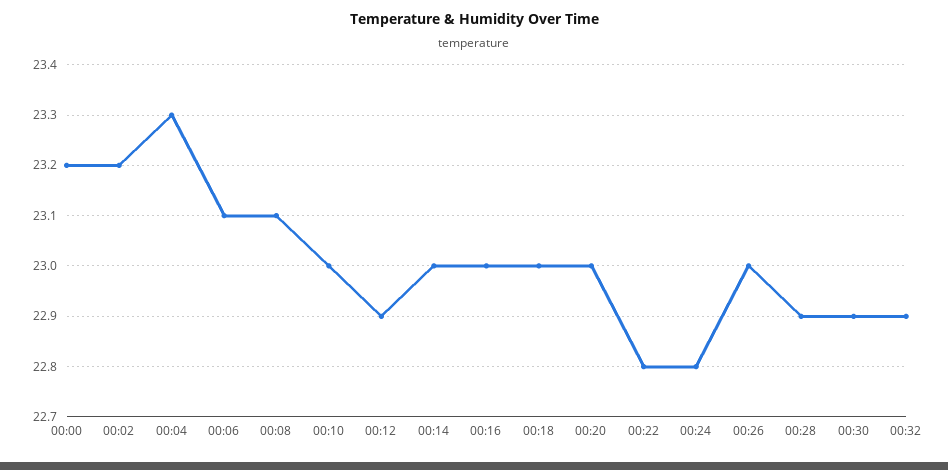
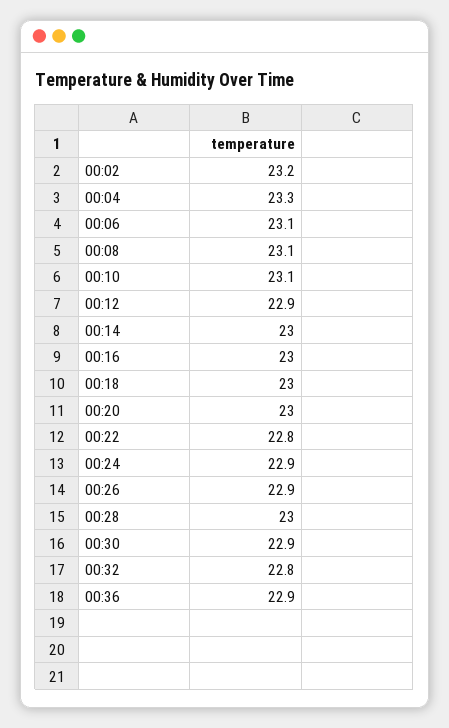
00:00: 23.2 -> none
00:10: 23 -> 23.1
00:24: 22.8 -> 22.9
00:26: 23 -> 22.9
00:28: 22.9 -> 23
00:32: 22.9 -> 22.8
00:36: none -> 22.9

